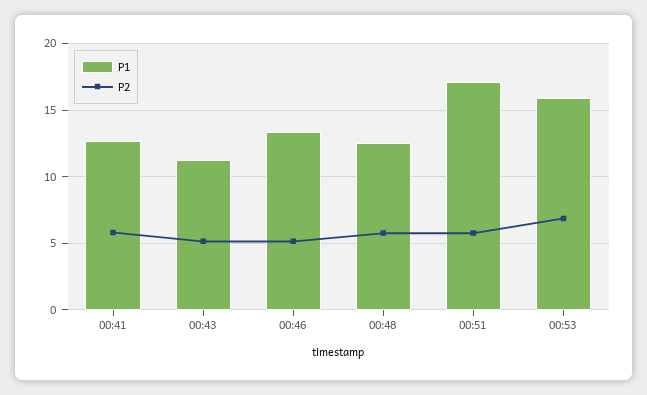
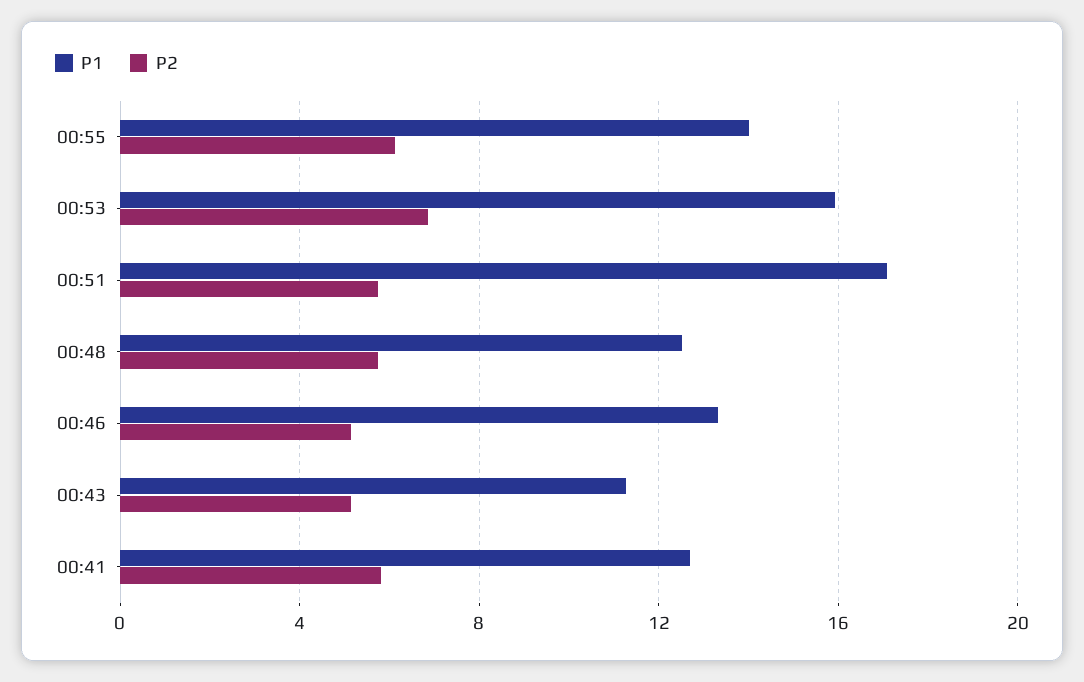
P1, 00:55: none -> 14
P2, 00:55: none -> 6

